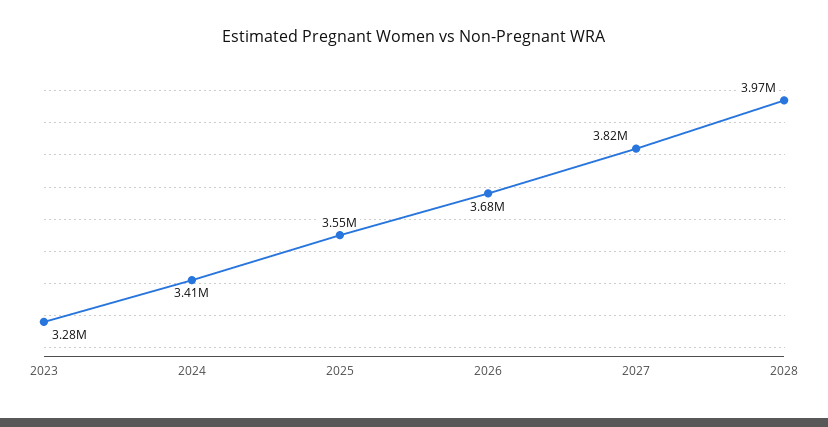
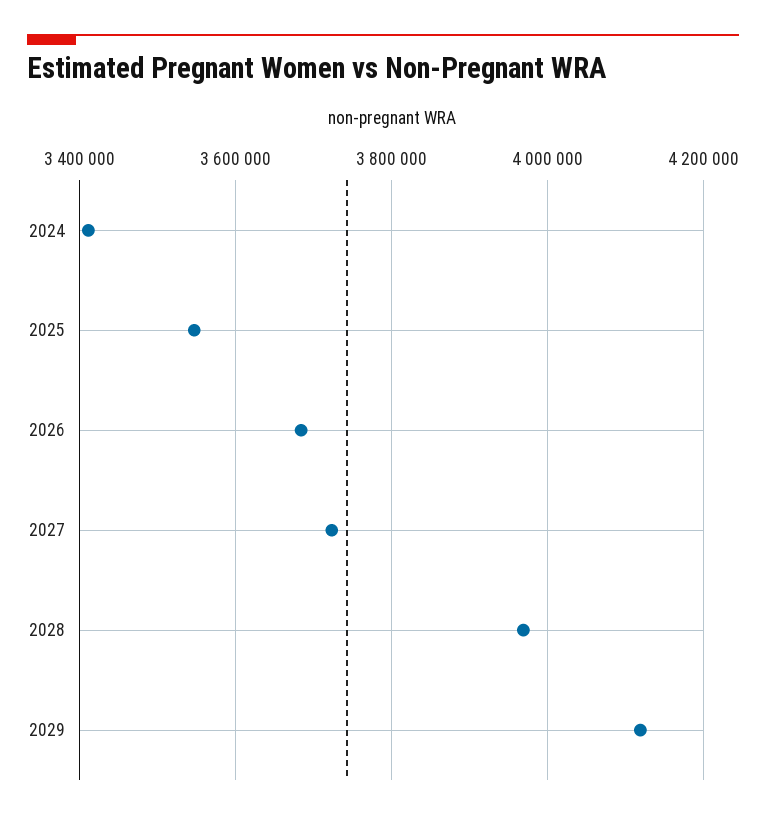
2023: 3280000 -> none
2027: 3820000 -> 3720000
2029: none -> 4120000

